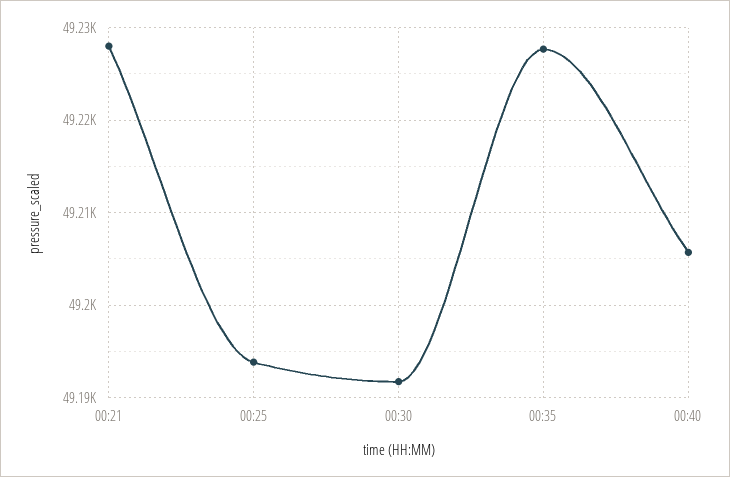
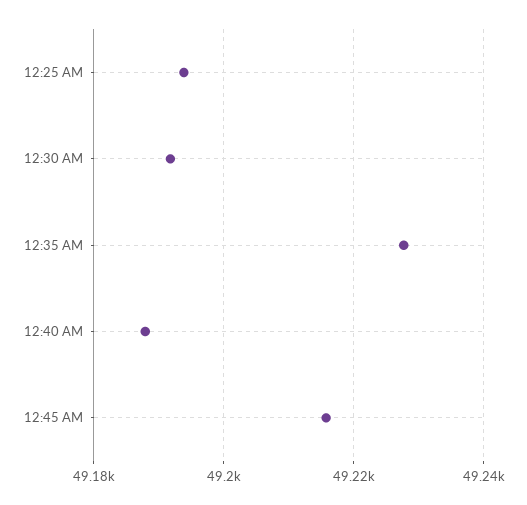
00:21: 49228 -> none
00:40: 49206 -> 49188
12:45 AM: none -> 49216

